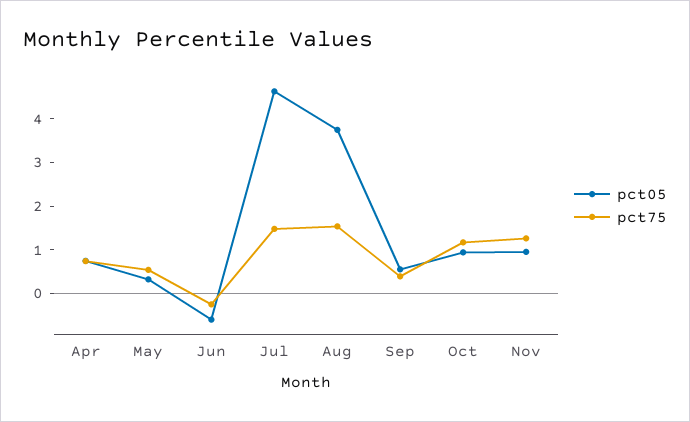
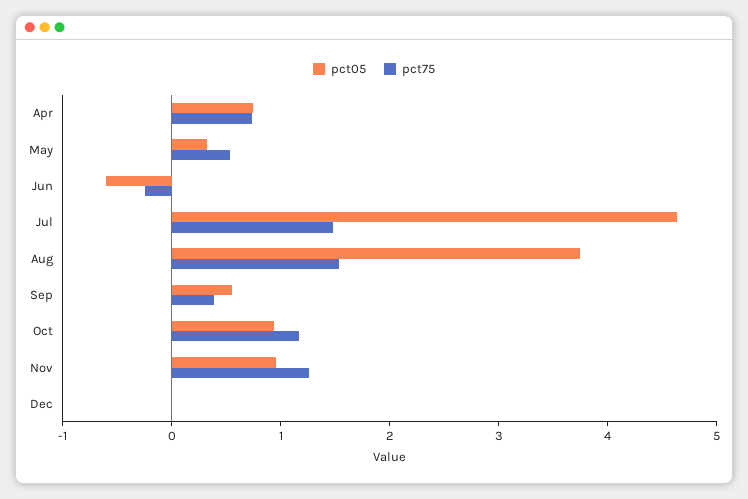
pct05, Dec: none -> 0
pct75, Dec: none -> 0

